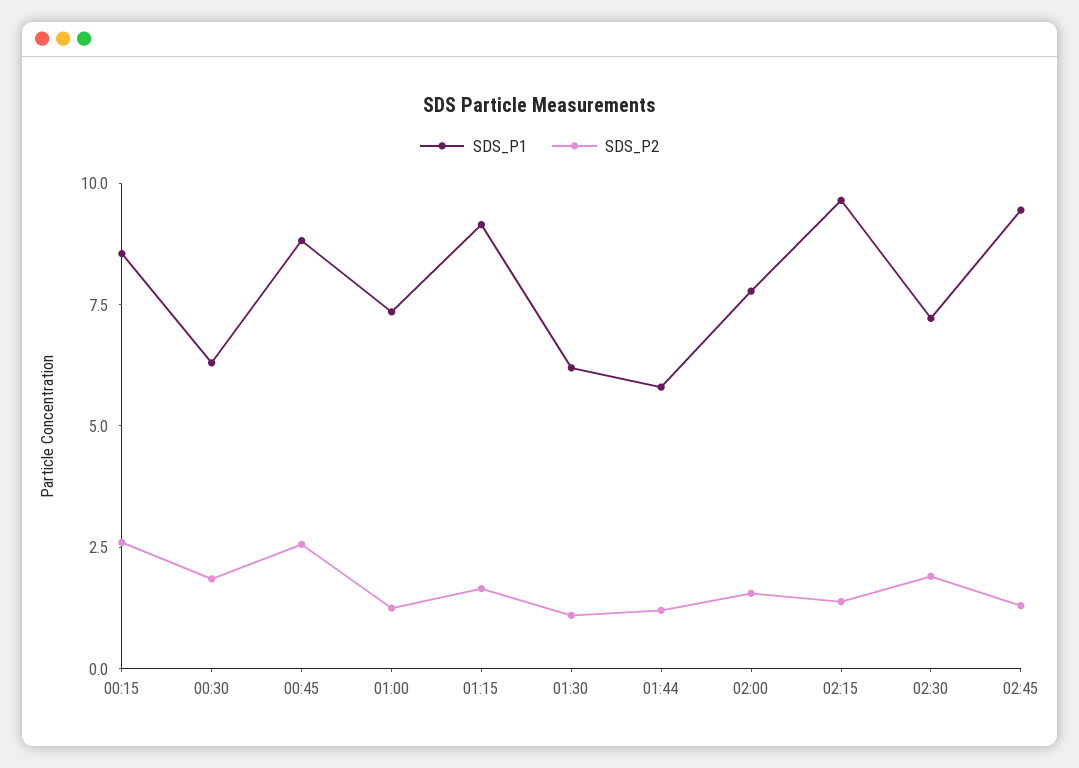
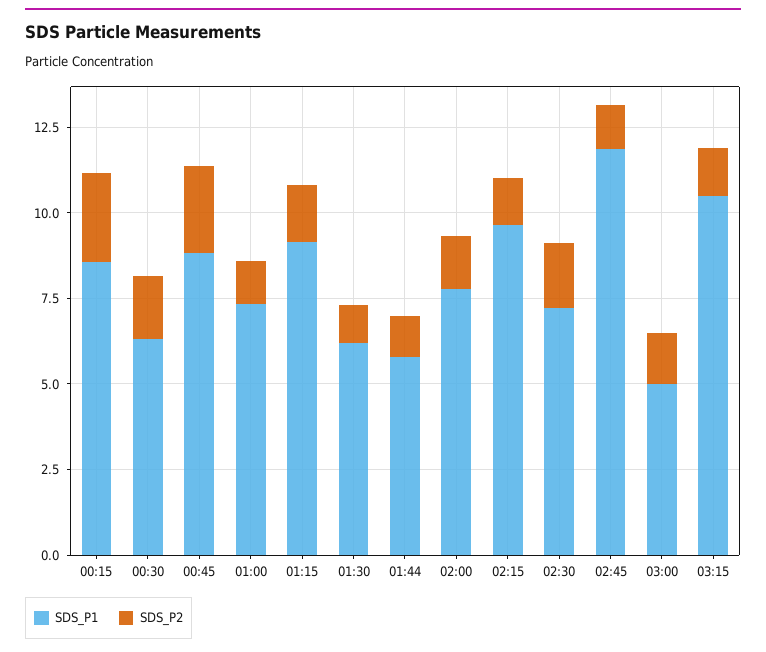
SDS_P1, 02:45: 9.5 -> 12
SDS_P1, 03:00: none -> 5
SDS_P2, 03:00: none -> 1.5
SDS_P1, 03:15: none -> 10.5
SDS_P2, 03:15: none -> 1.5

